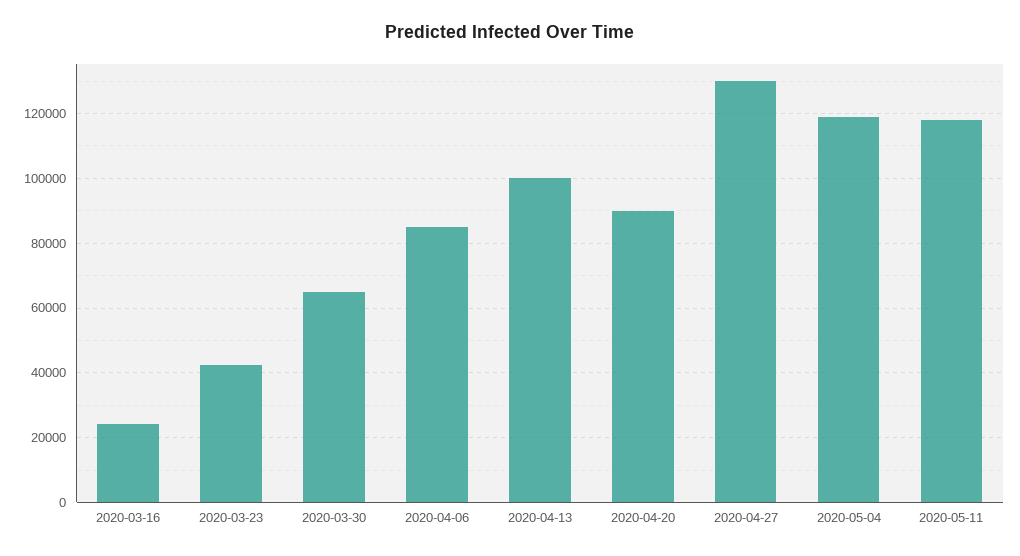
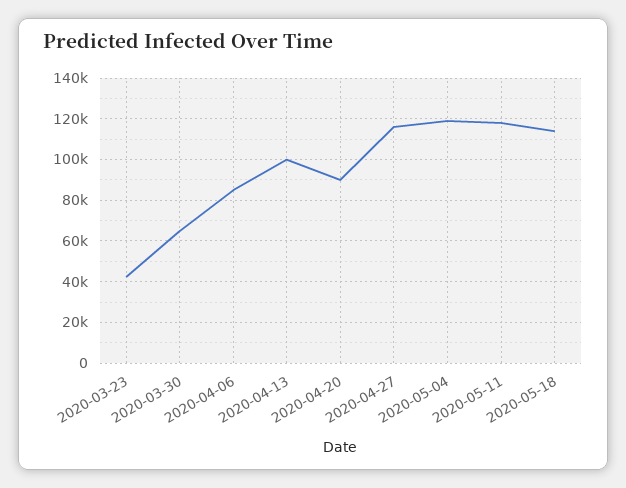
2020-03-16: 24000 -> none
2020-04-27: 130000 -> 115000
2020-05-18: none -> 115000

